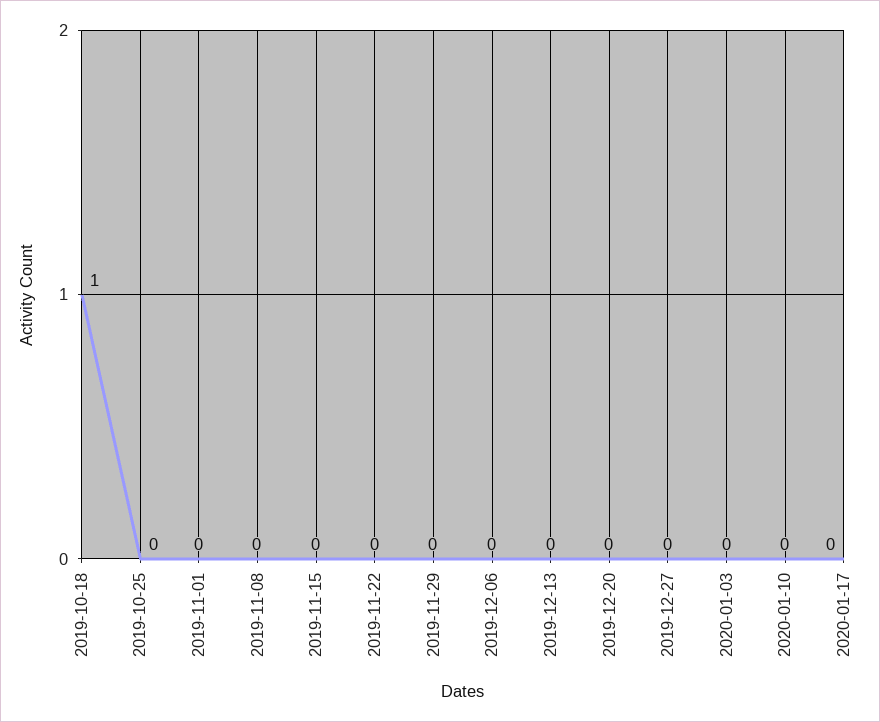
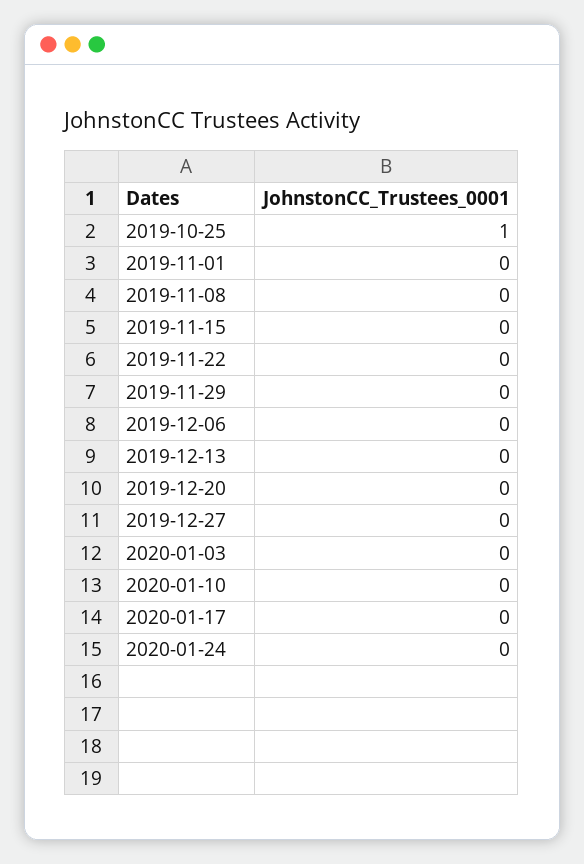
2019-10-18: 1 -> none
2019-10-25: 0 -> 1
2020-01-24: none -> 0

